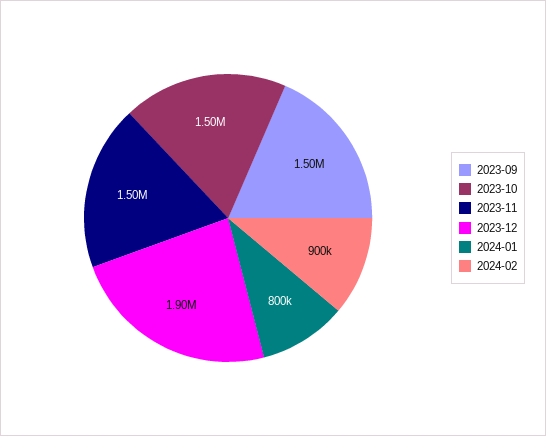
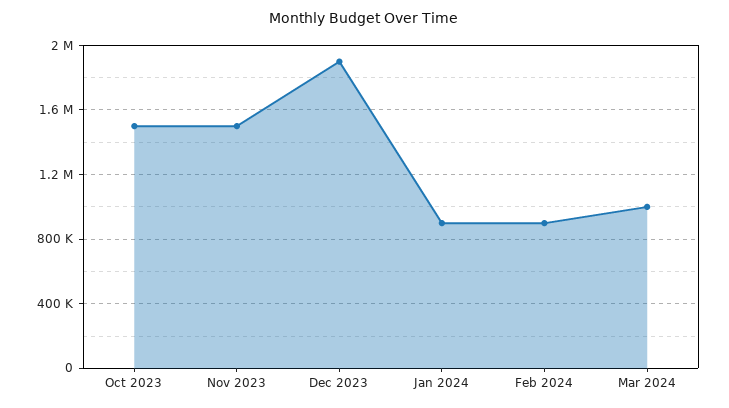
2023-09: 1500000 -> none
2024-01: 800000 -> 900000
Mar 2024: none -> 1000000

